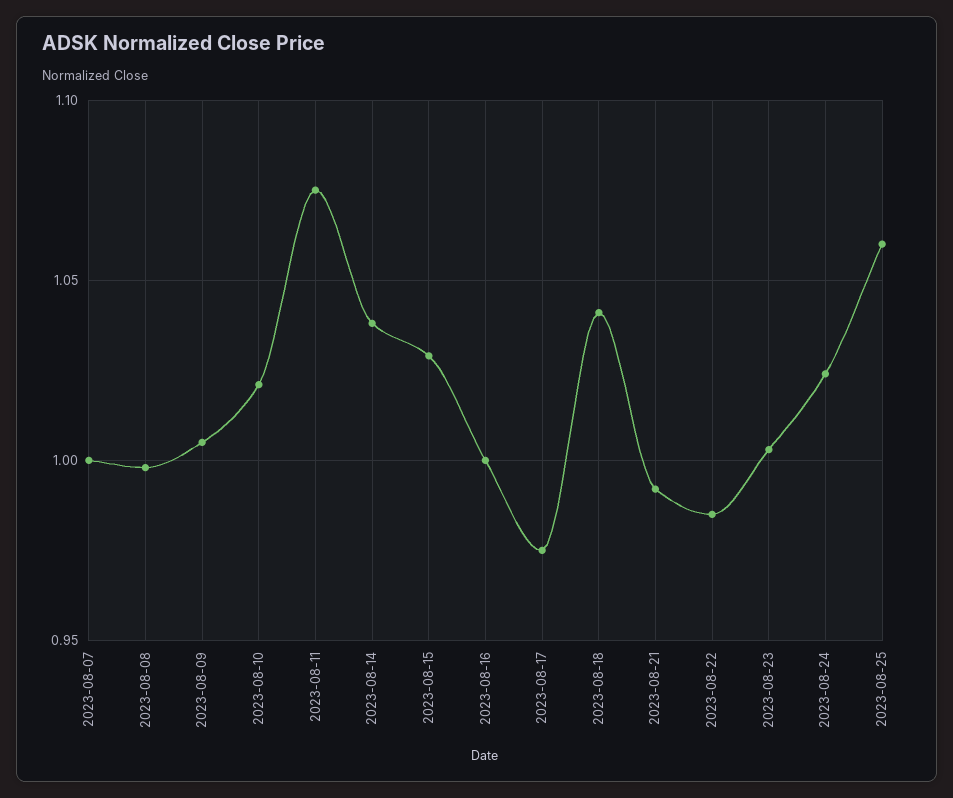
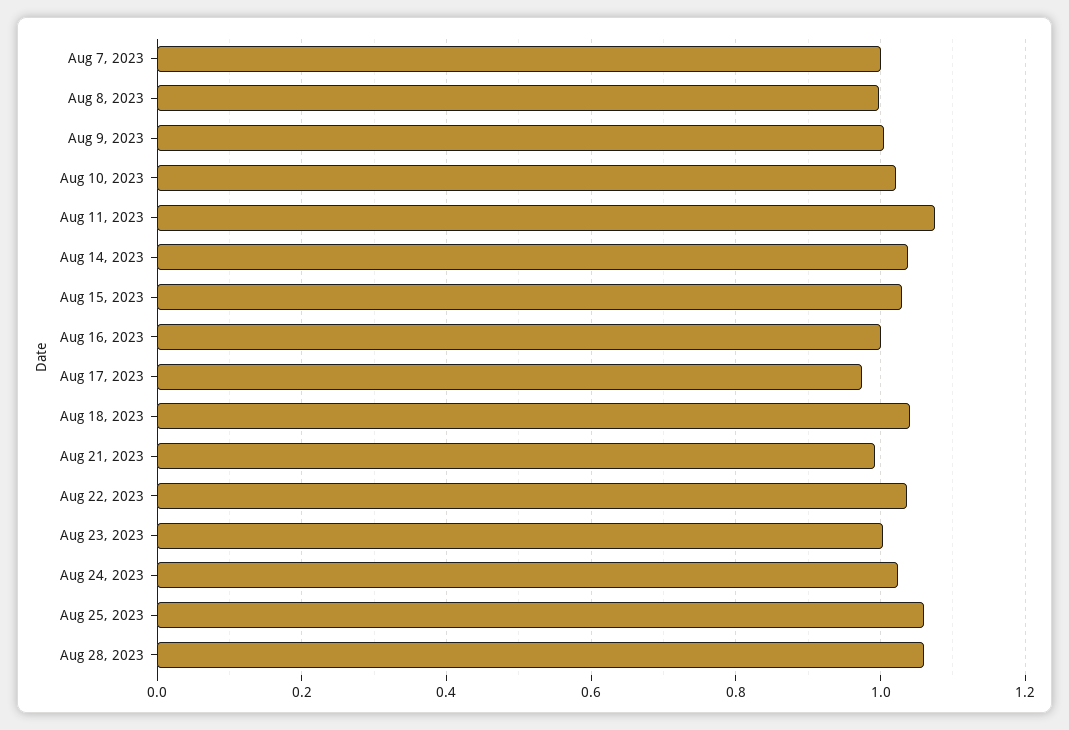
2023-08-22: 0.985 -> 1.04
Aug 28, 2023: none -> 1.06

